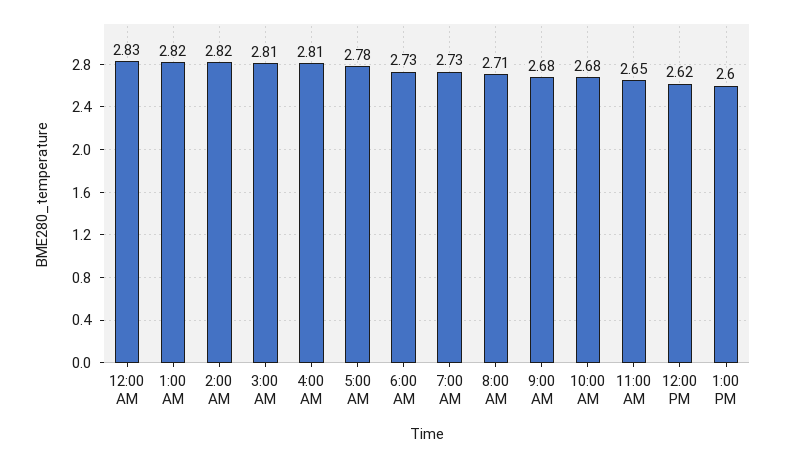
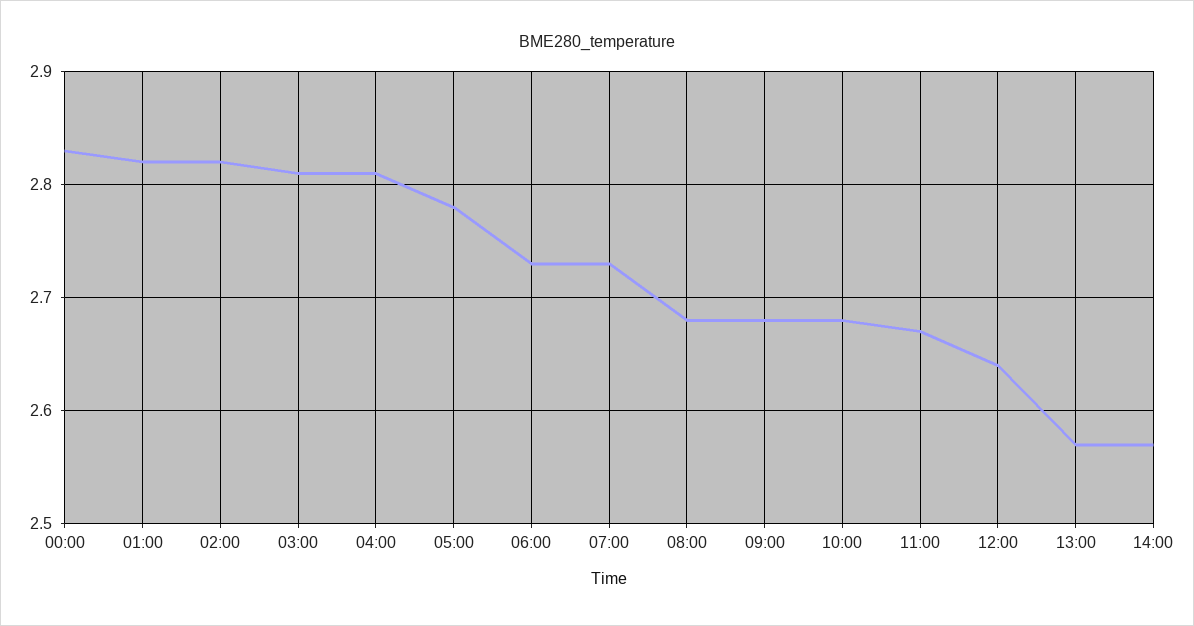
8:00 AM: 2.71 -> 2.68
11:00 AM: 2.65 -> 2.67
12:00 PM: 2.62 -> 2.64
1:00 PM: 2.6 -> 2.57
14:00: none -> 2.57

